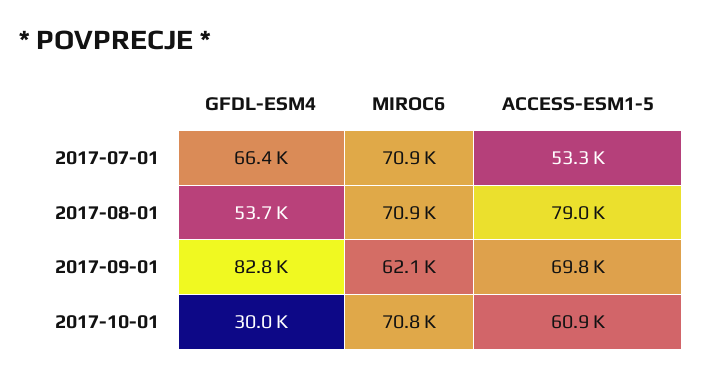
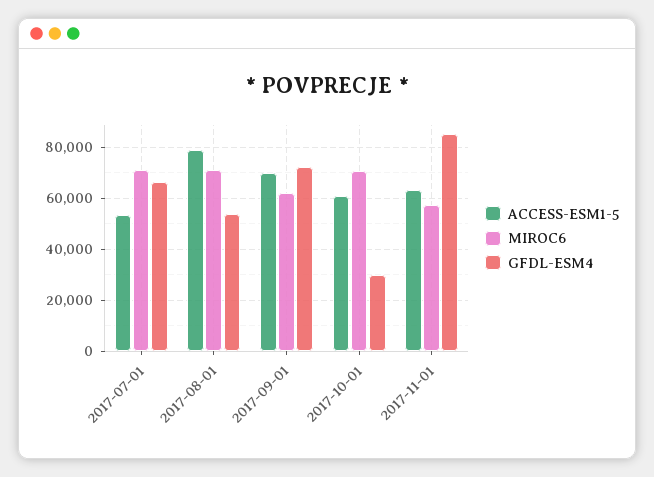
GFDL-ESM4, 2017-09-01: 82800 -> 72500
ACCESS-ESM1-5, 2017-11-01: none -> 62500
MIROC6, 2017-11-01: none -> 57500
GFDL-ESM4, 2017-11-01: none -> 85000

